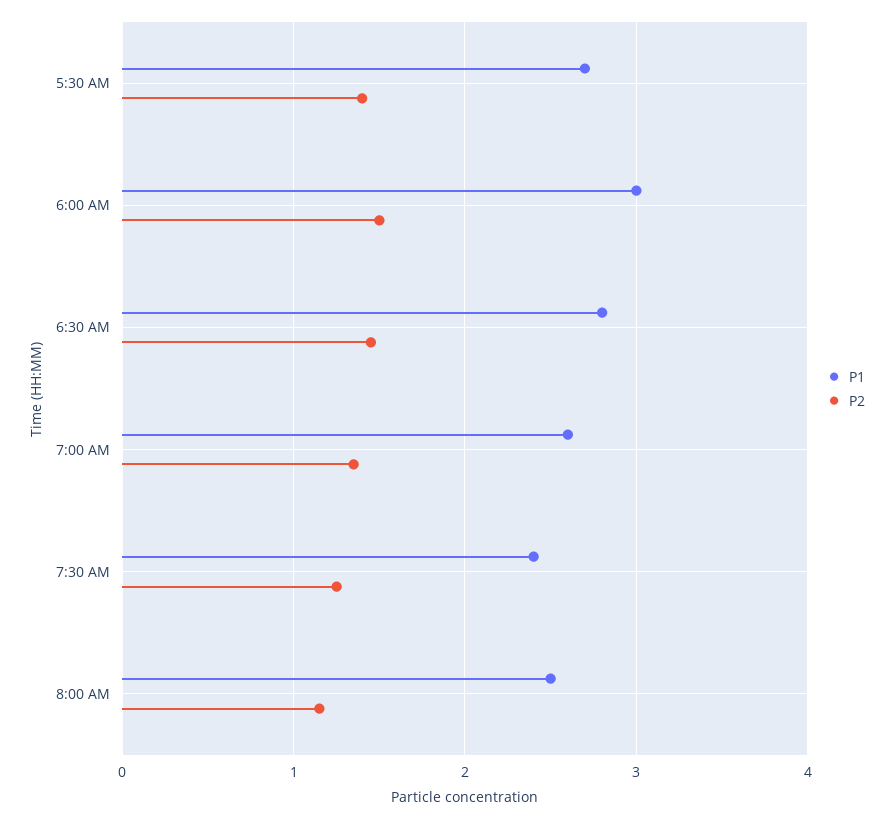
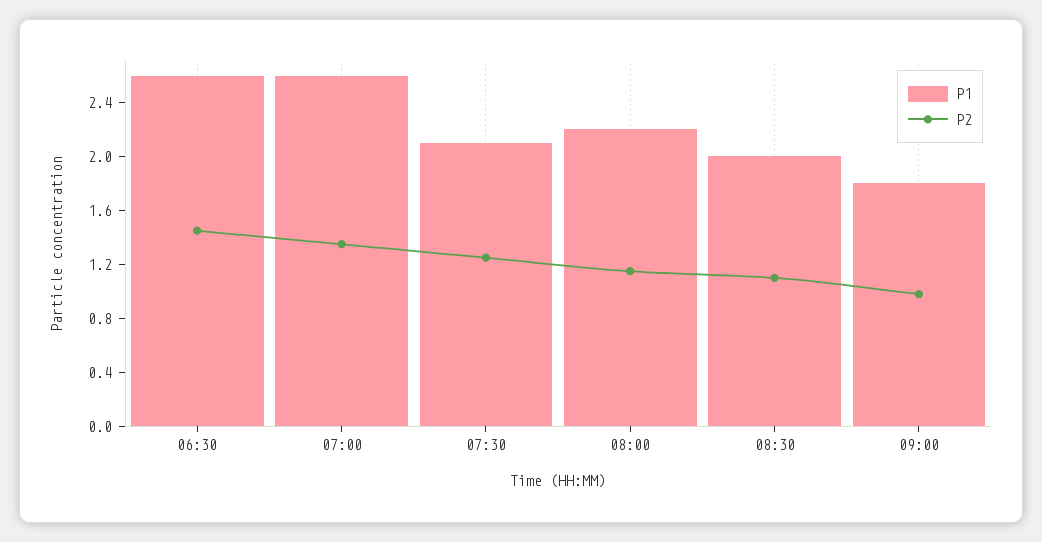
P1, 5:30 AM: 2.7 -> none
P2, 5:30 AM: 1.4 -> none
P1, 6:00 AM: 3 -> none
P2, 6:00 AM: 1.5 -> none
P1, 6:30 AM: 2.8 -> 2.6
P1, 7:30 AM: 2.4 -> 2.1
P1, 8:00 AM: 2.5 -> 2.2
P1, 08:30: none -> 2
P2, 08:30: none -> 1.1
P1, 09:00: none -> 1.8
P2, 09:00: none -> 1

